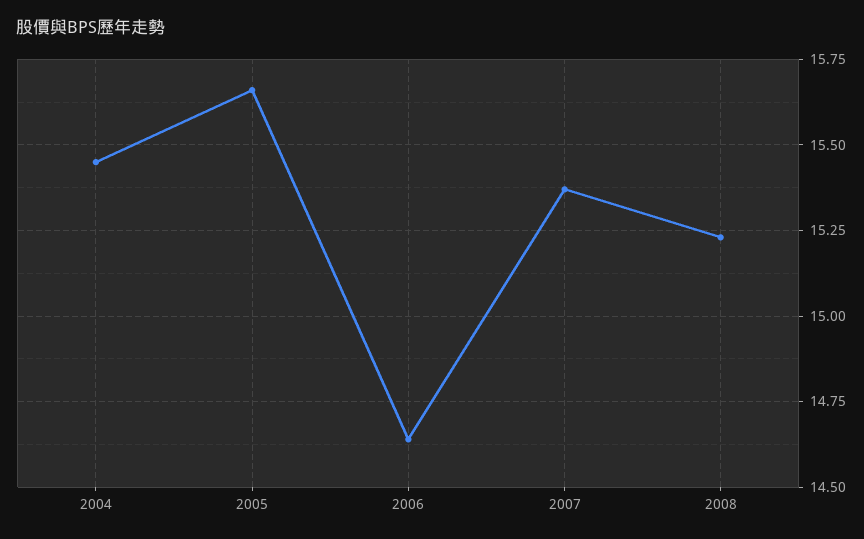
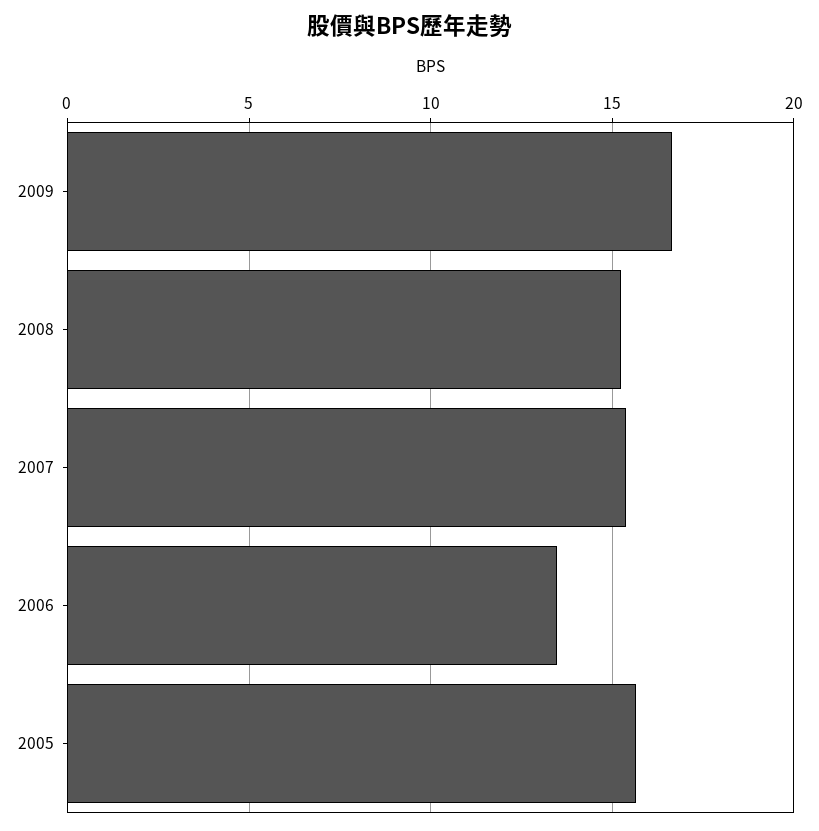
2004: 15.45 -> none
2006: 14.65 -> 13.5
2009: none -> 16.5

